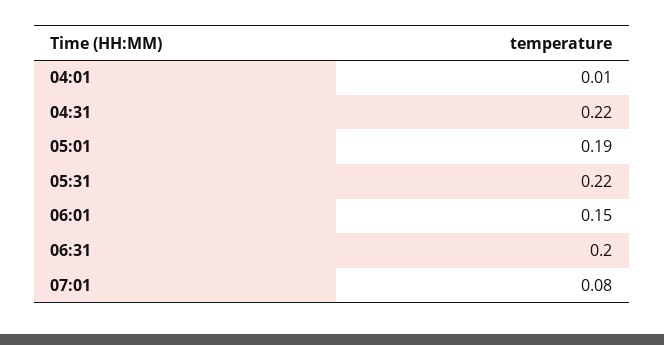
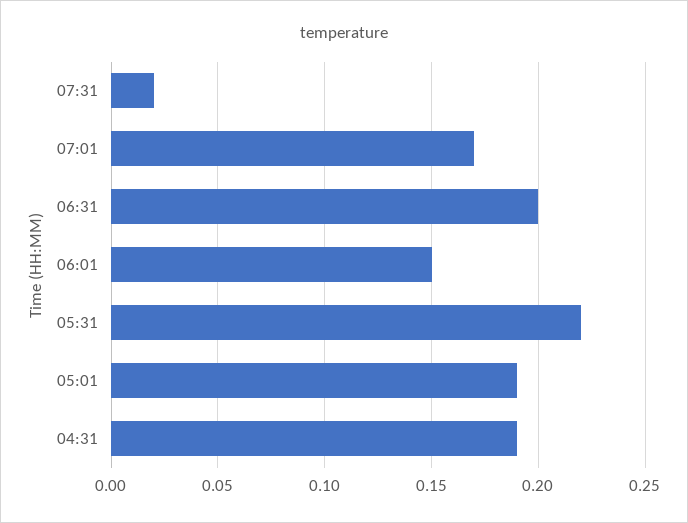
04:01: 0.01 -> none
04:31: 0.22 -> 0.19
07:01: 0.08 -> 0.17
07:31: none -> 0.02

